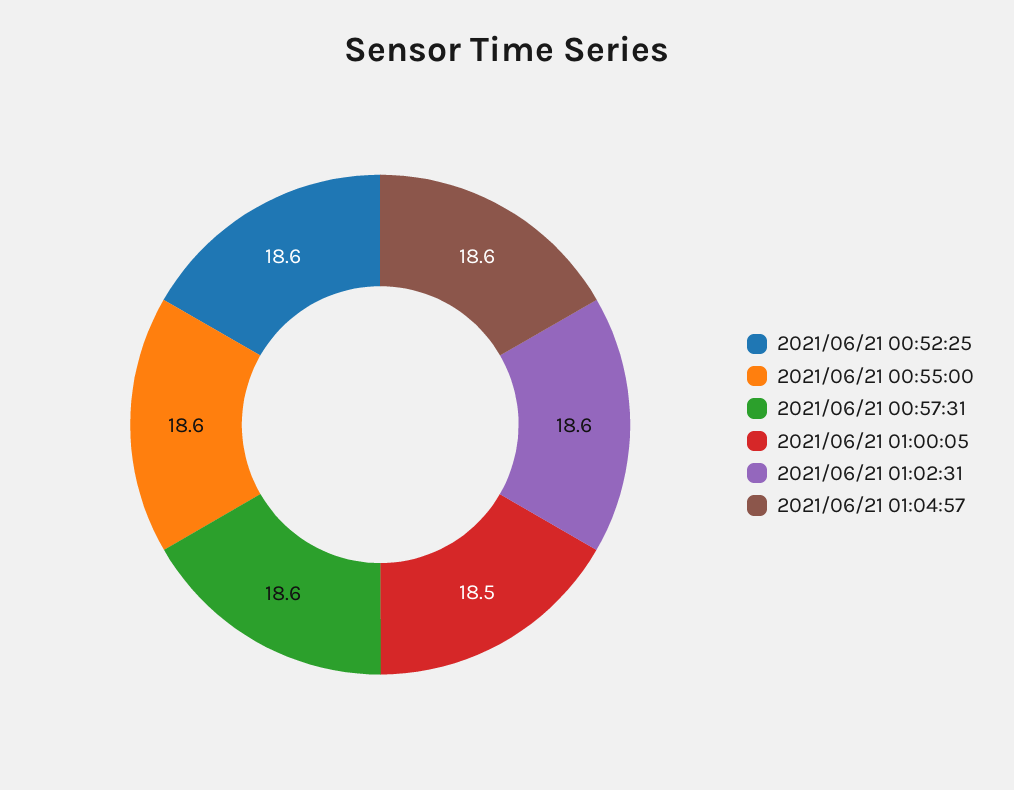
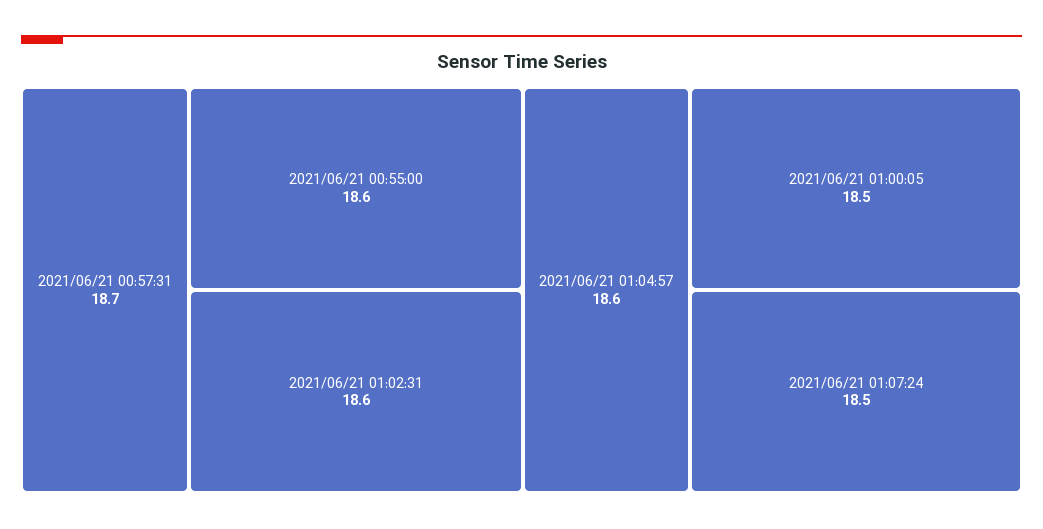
2021/06/21 00:52:25: 18.6 -> none
2021/06/21 00:57:31: 18.6 -> 18.7
2021/06/21 01:07:24: none -> 18.5

